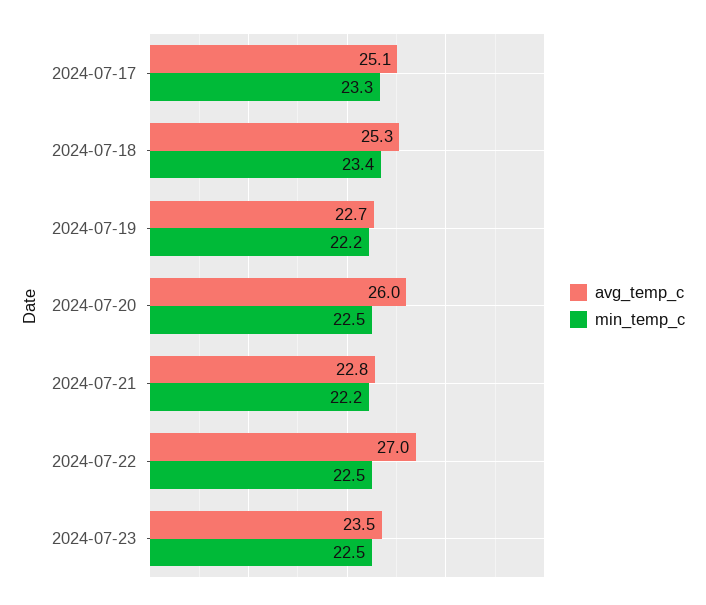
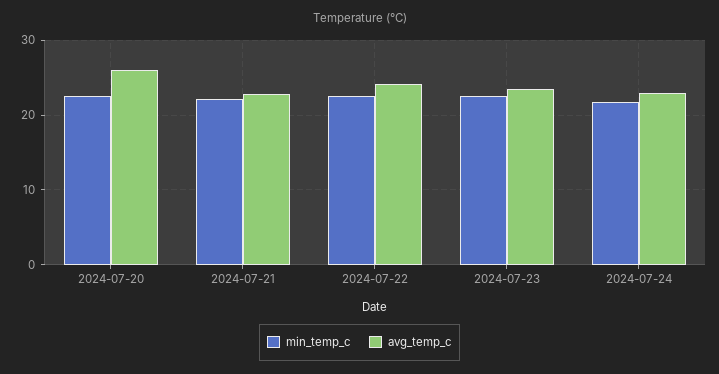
avg_temp_c, 2024-07-17: 25.1 -> none
min_temp_c, 2024-07-17: 23.3 -> none
avg_temp_c, 2024-07-18: 25.3 -> none
min_temp_c, 2024-07-18: 23.4 -> none
avg_temp_c, 2024-07-19: 22.7 -> none
min_temp_c, 2024-07-19: 22.2 -> none
avg_temp_c, 2024-07-22: 27 -> 24
min_temp_c, 2024-07-24: none -> 22
avg_temp_c, 2024-07-24: none -> 23

